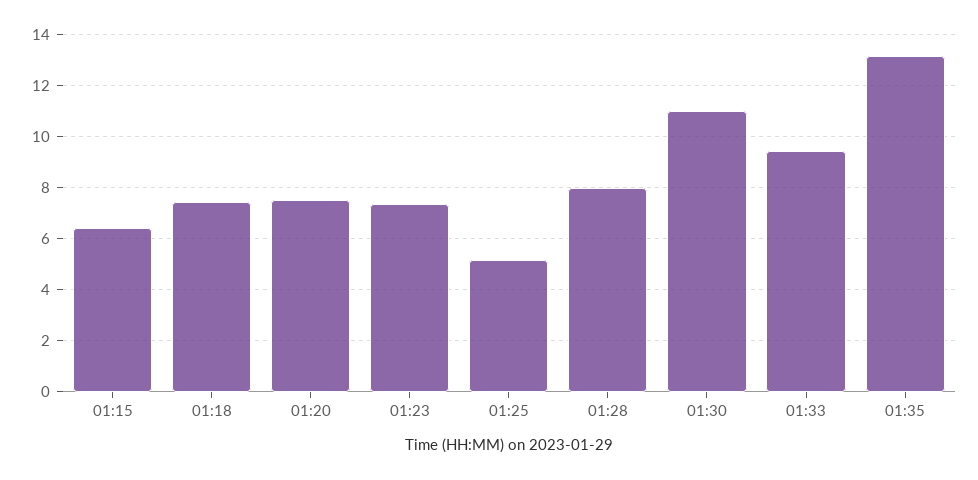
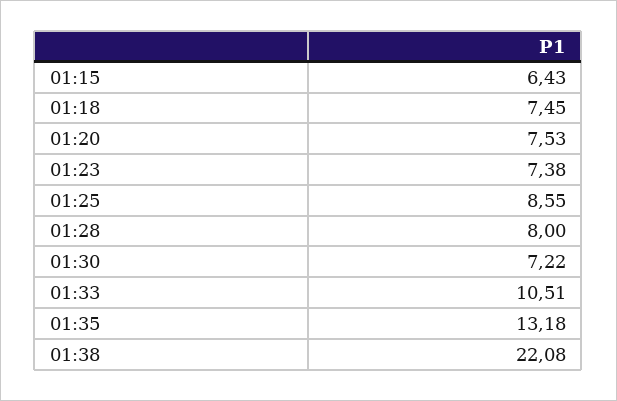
01:25: 5.25 -> 8.55
01:30: 11 -> 7.22
01:33: 9.5 -> 10.51
01:38: none -> 22.08

